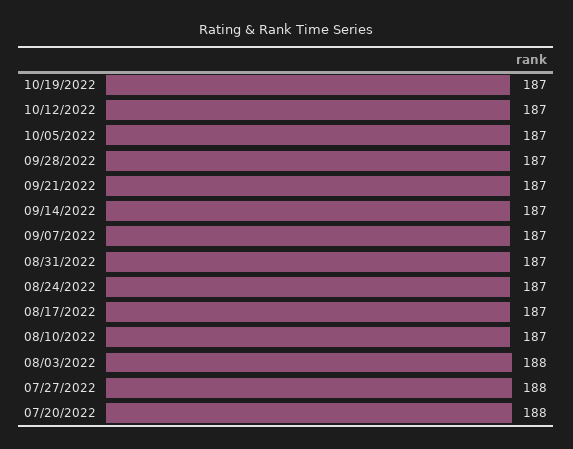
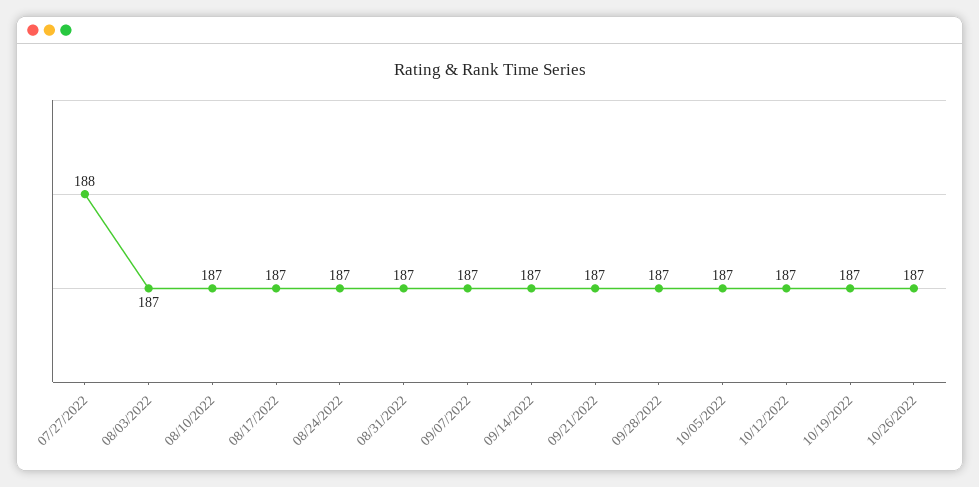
08/03/2022: 188 -> 187
07/20/2022: 188 -> none
10/26/2022: none -> 187

